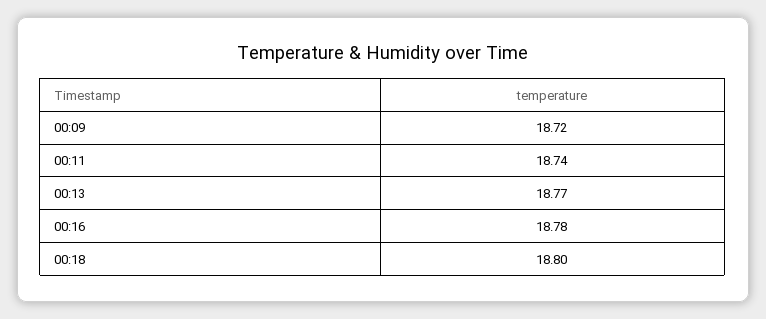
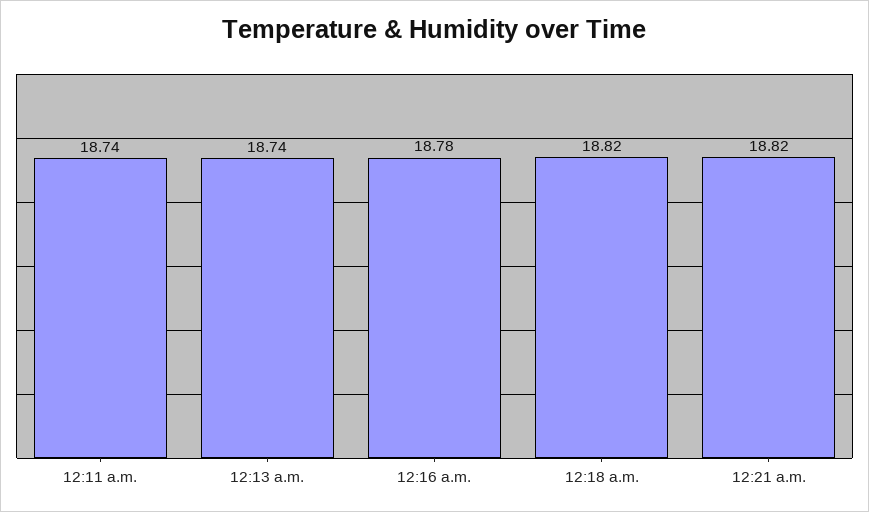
00:09: 18.72 -> none
00:13: 18.77 -> 18.74
00:18: 18.8 -> 18.82
12:21 a.m.: none -> 18.82

